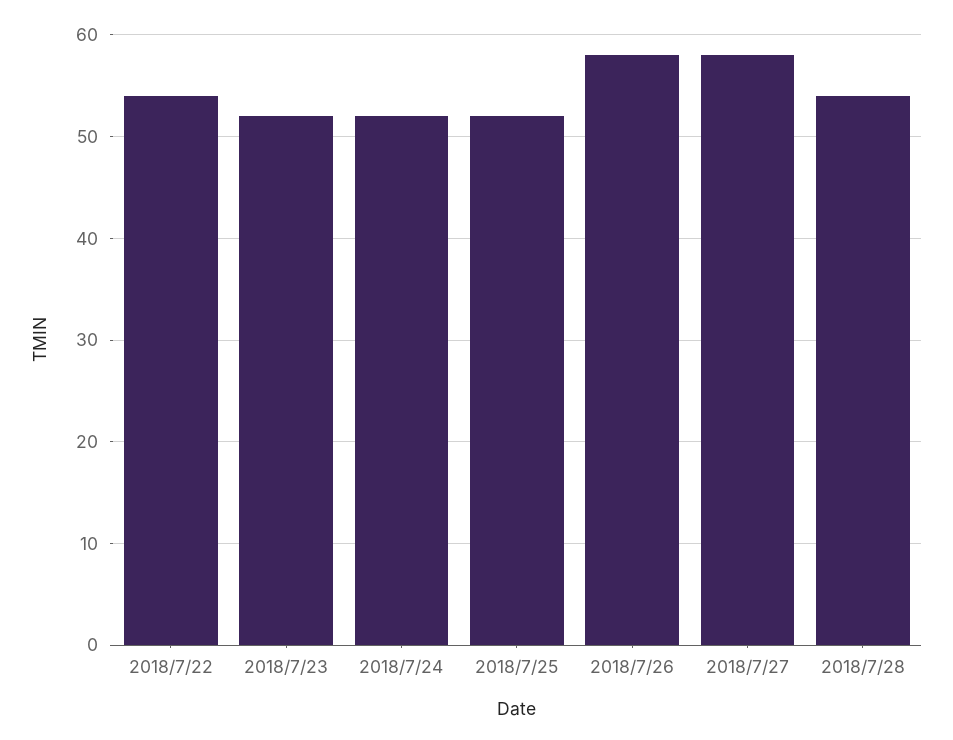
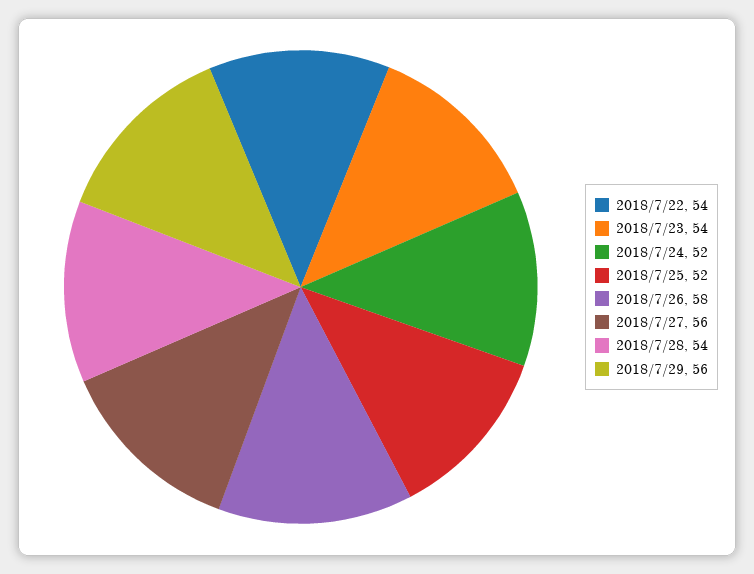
2018/7/23: 52 -> 54
2018/7/27: 58 -> 56
2018/7/29: none -> 56

